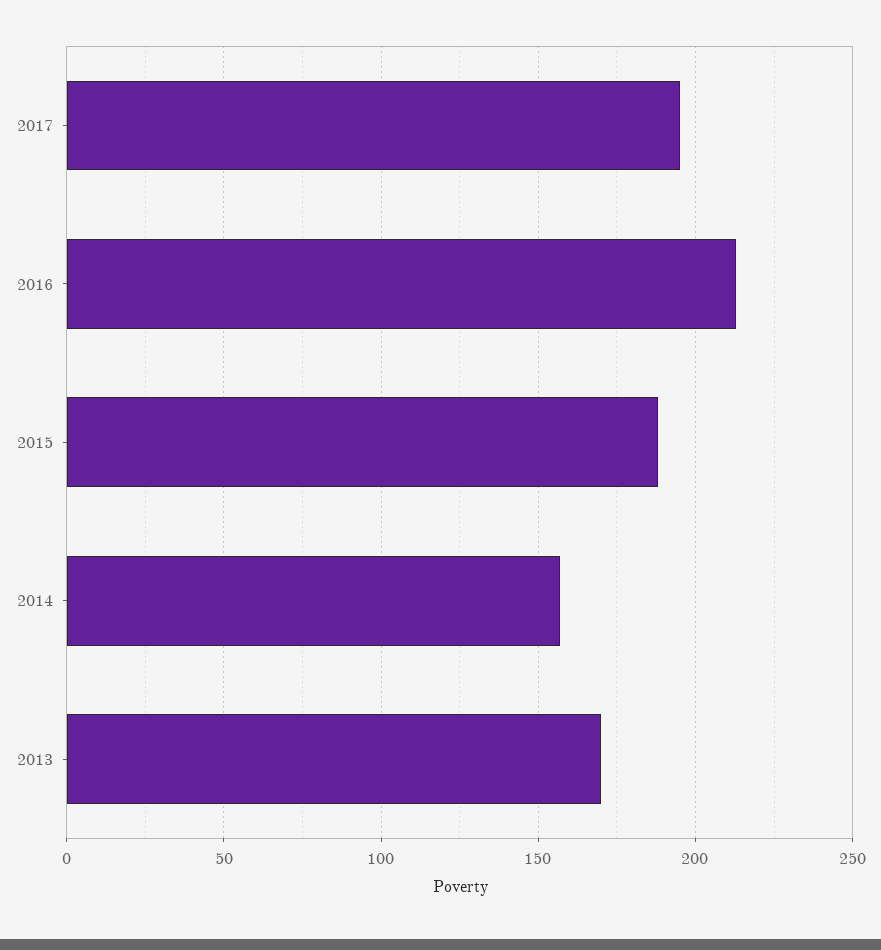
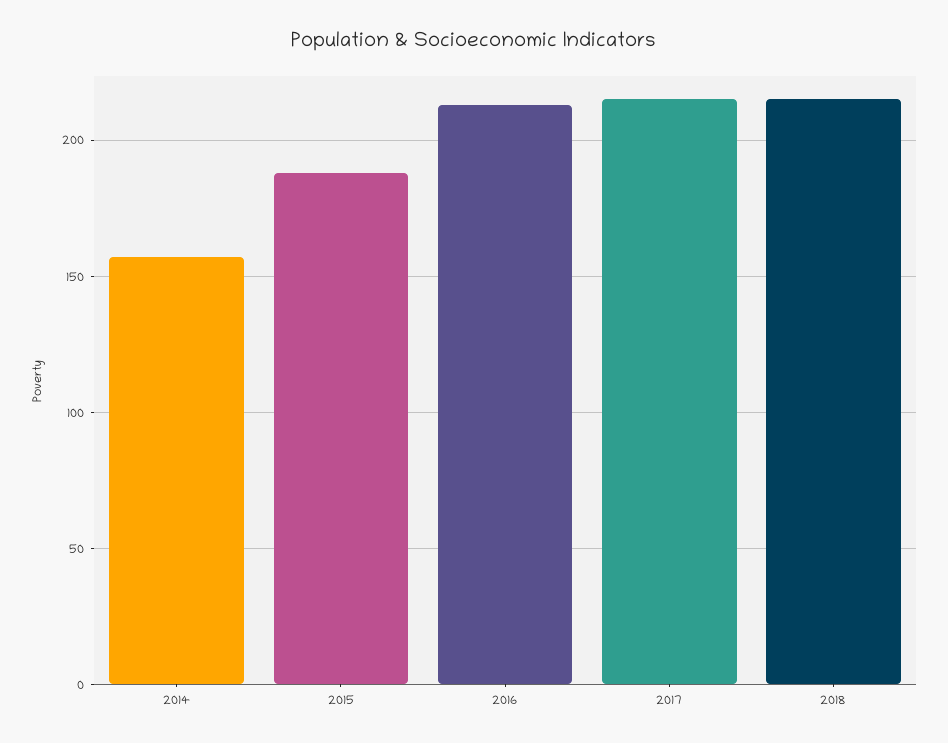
2017: 195 -> 215
2013: 170 -> none
2018: none -> 215

